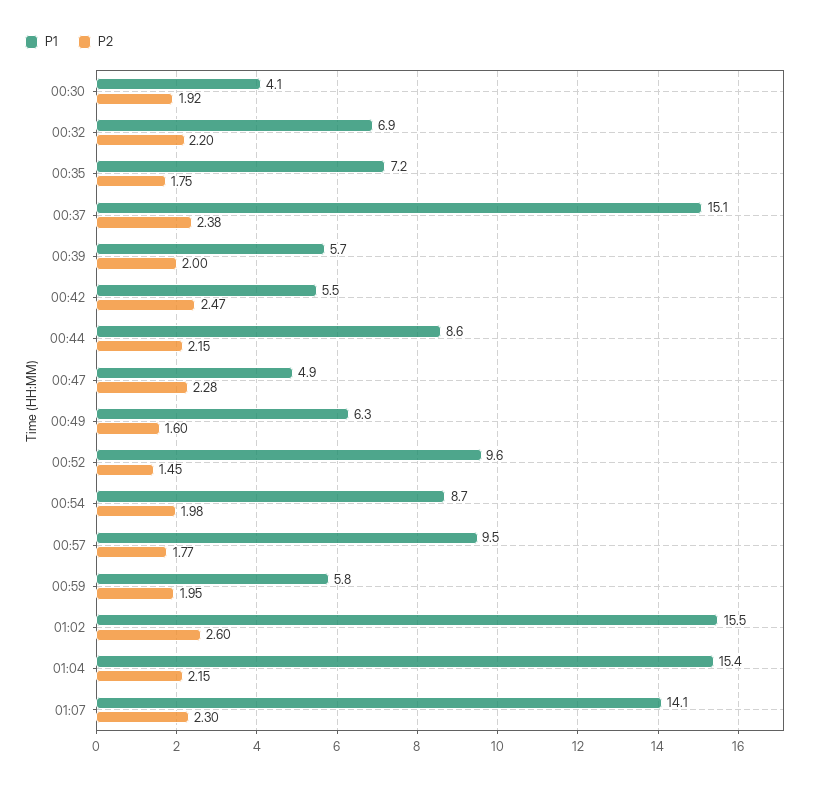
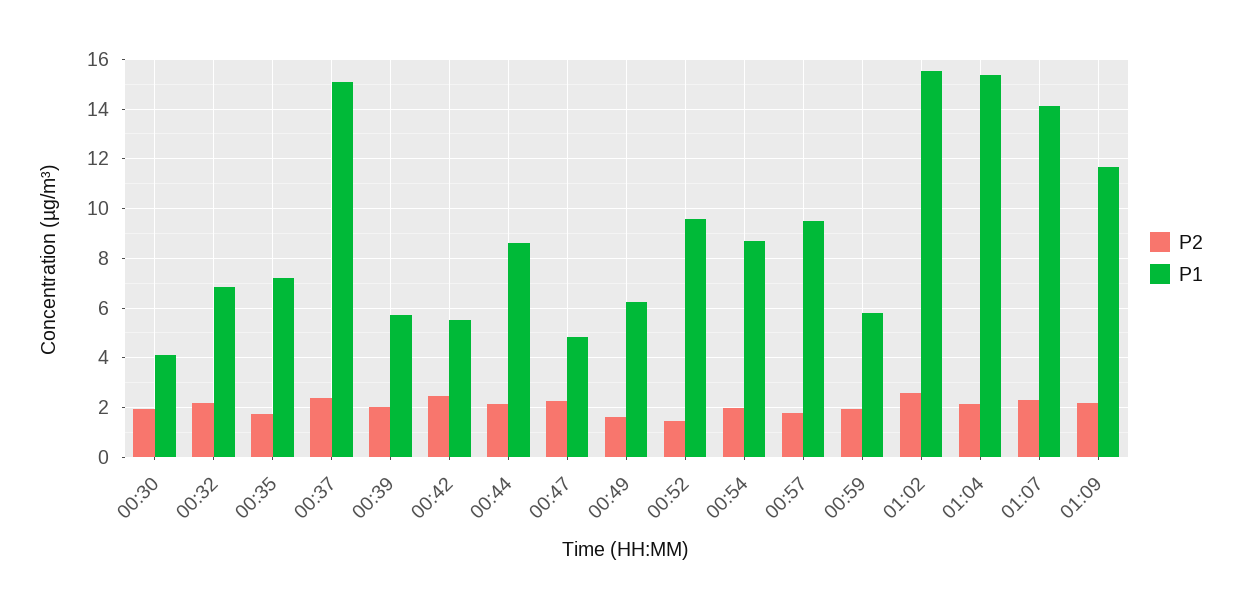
P2, 01:09: none -> 2.25
P1, 01:09: none -> 11.75

